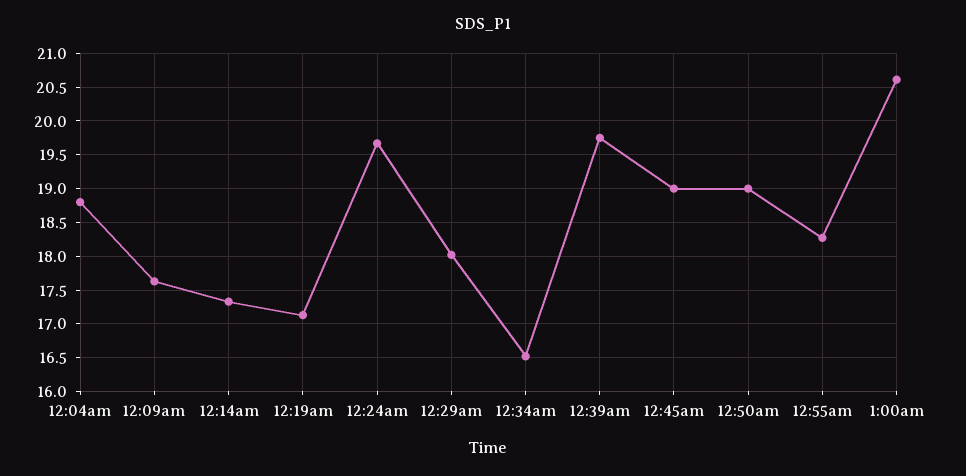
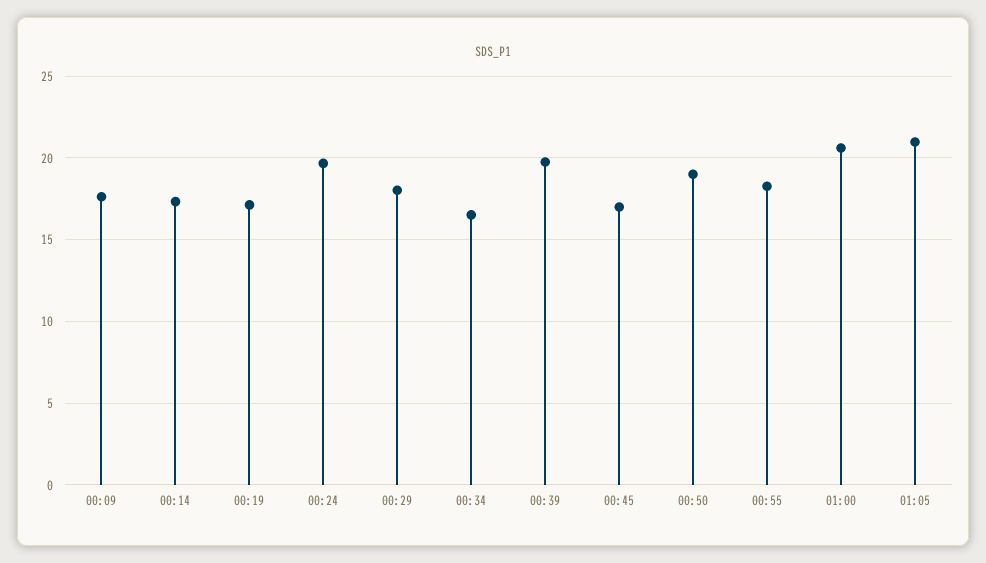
12:04am: 18.8 -> none
12:45am: 19 -> 17
01:05: none -> 21

